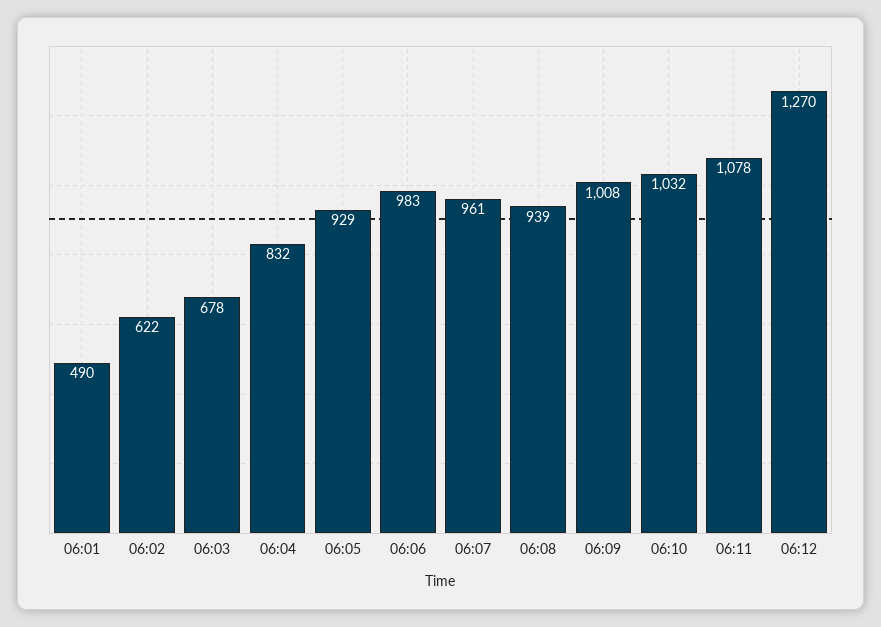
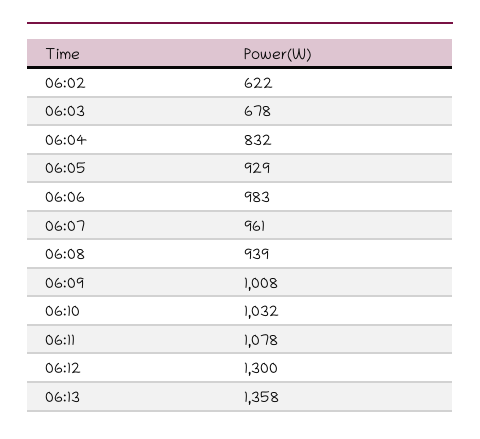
06:01: 490 -> none
06:12: 1270 -> 1300
06:13: none -> 1358

